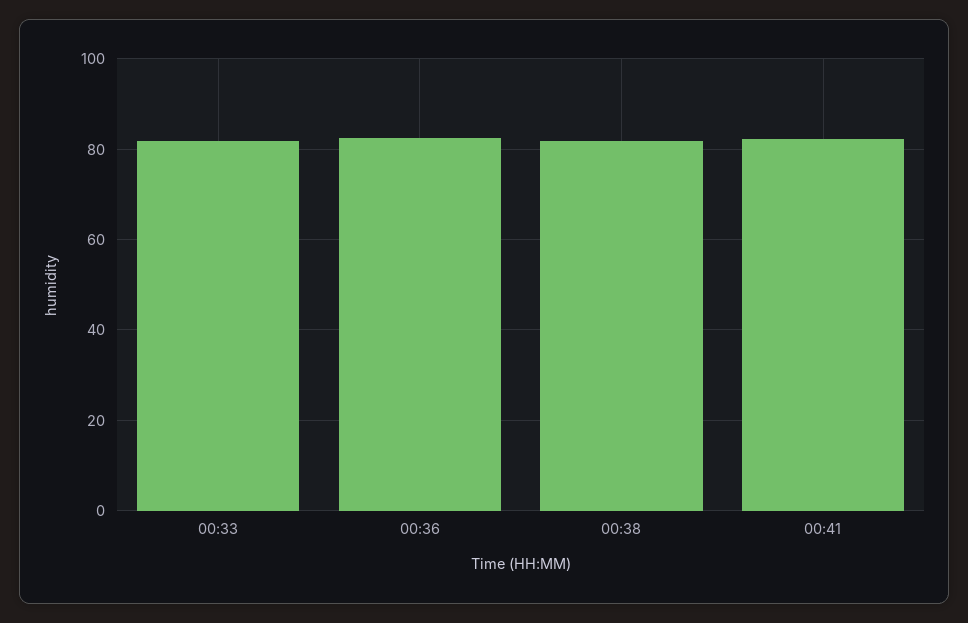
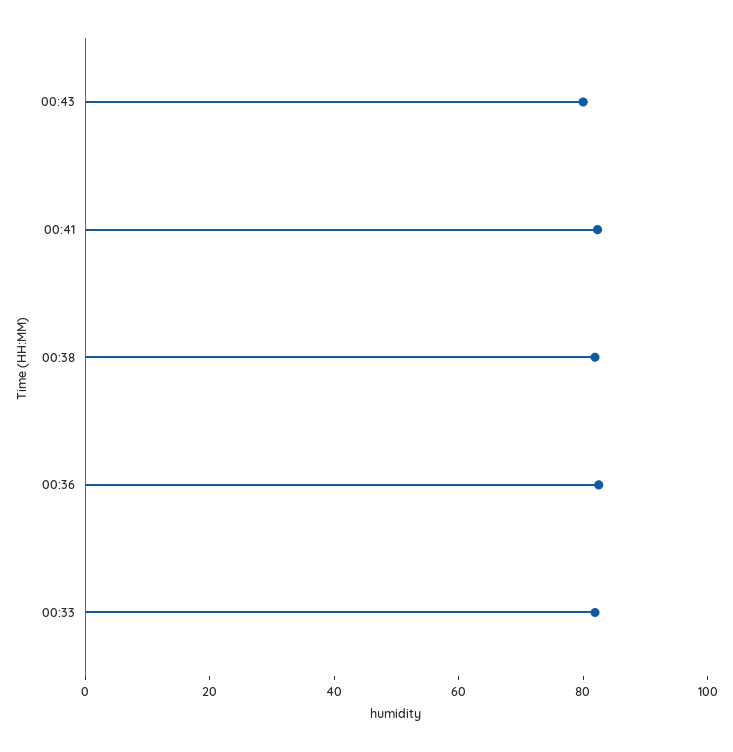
00:43: none -> 80

